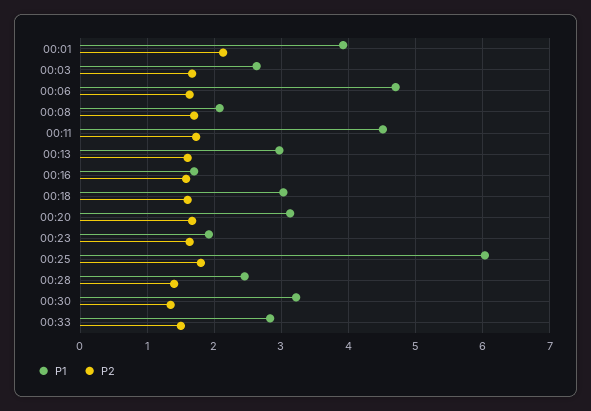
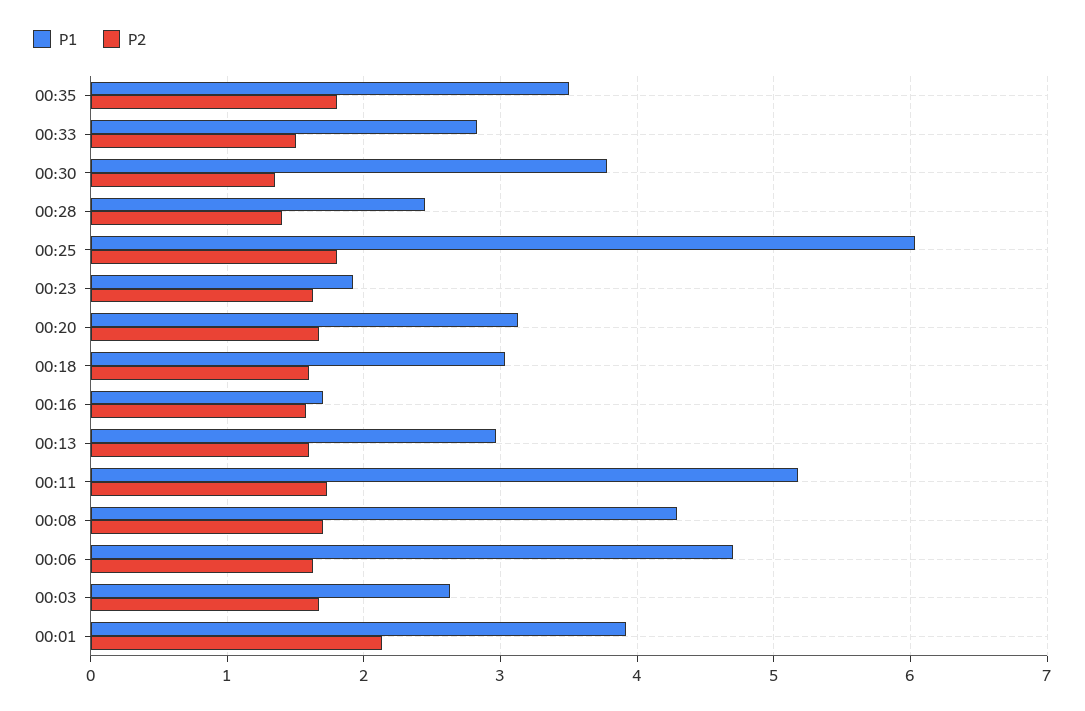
P1, 00:08: 2.1 -> 4.3
P1, 00:11: 4.5 -> 5.2
P1, 00:30: 3.2 -> 3.8
P1, 00:35: none -> 3.5
P2, 00:35: none -> 1.8

